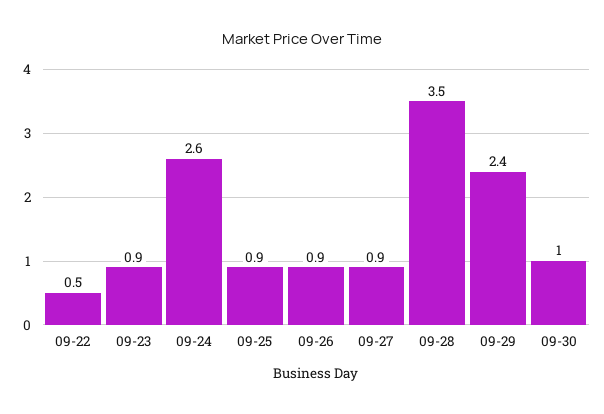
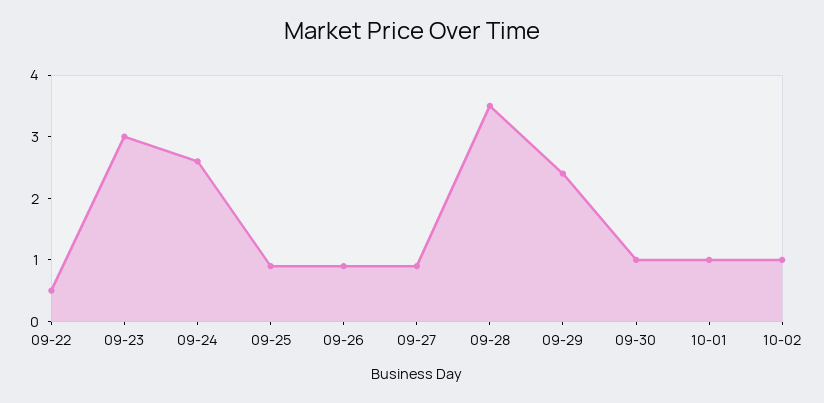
09-23: 0.9 -> 3
10-01: none -> 1
10-02: none -> 1

